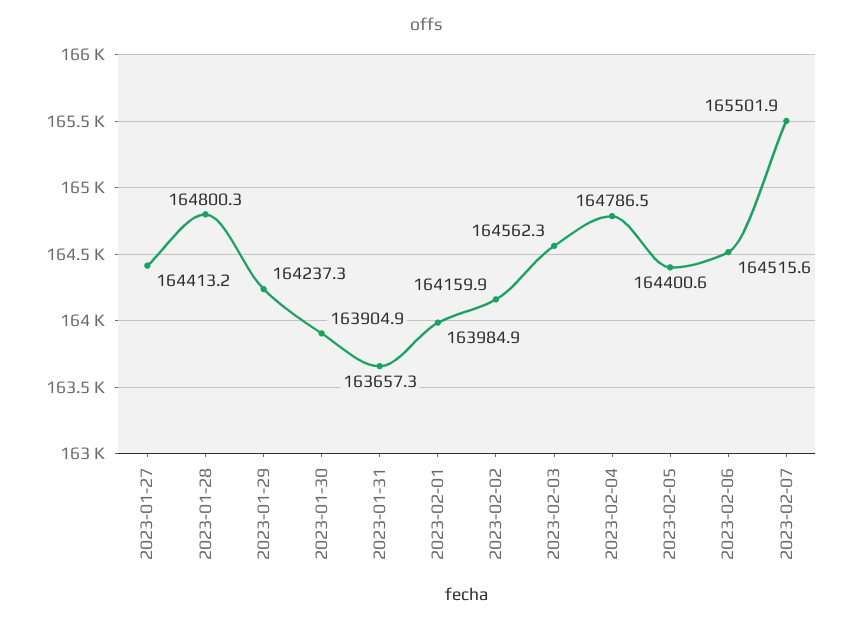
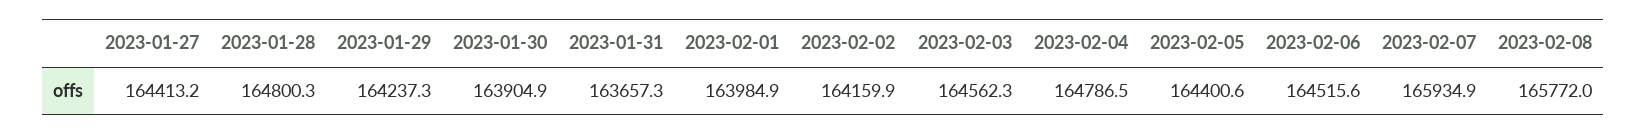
2023-02-07: 165501.9 -> 165934.9
2023-02-08: none -> 165772

